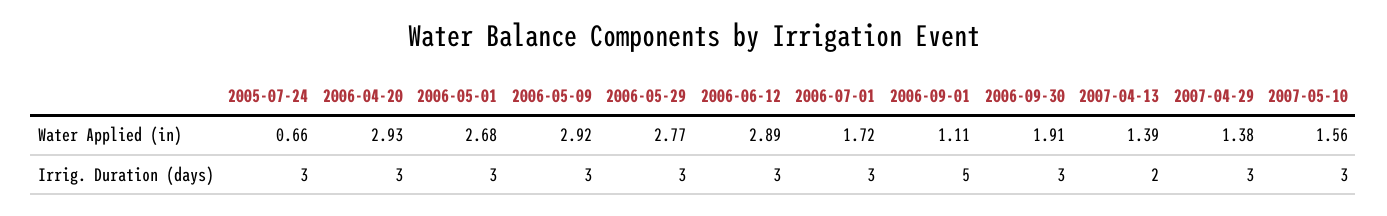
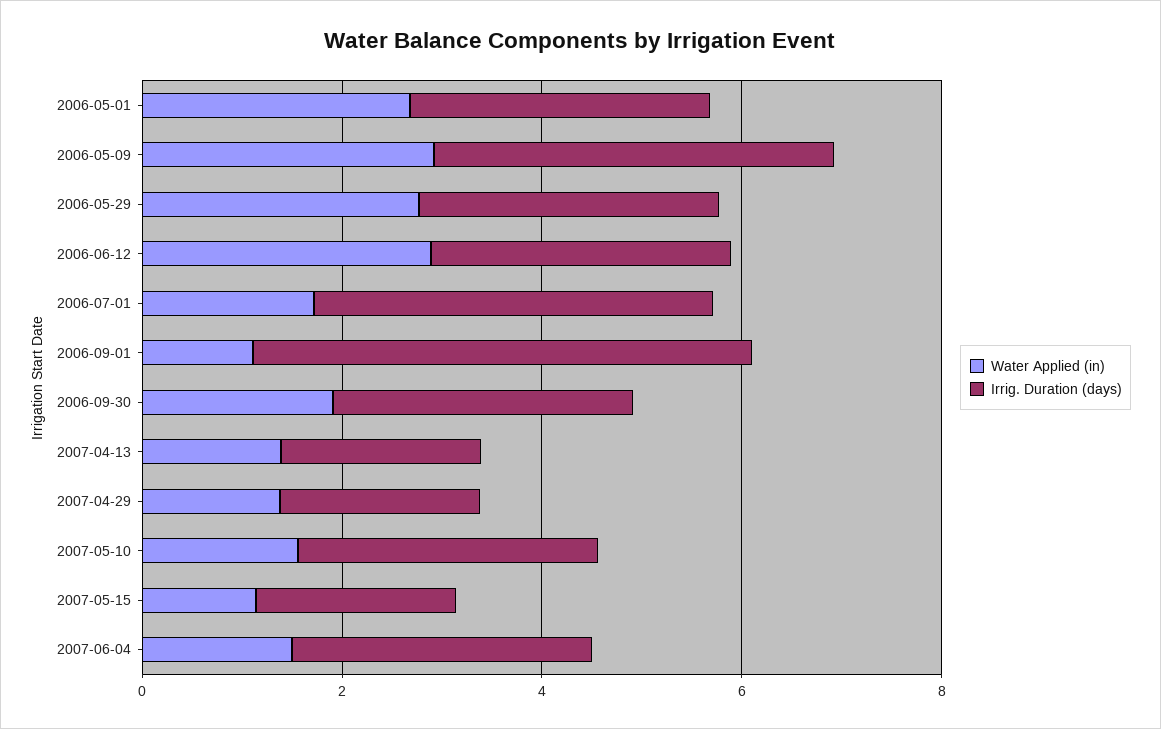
Water Applied (in), 2005-07-24: 0.66 -> none
Water Applied (in), 2006-04-20: 2.93 -> none
Irrig. Duration (days), 2005-07-24: 3 -> none
Irrig. Duration (days), 2006-04-20: 3 -> none
Irrig. Duration (days), 2006-05-09: 3 -> 4
Irrig. Duration (days), 2006-07-01: 3 -> 4
Irrig. Duration (days), 2007-04-29: 3 -> 2
Water Applied (in), 2007-05-15: none -> 1
Irrig. Duration (days), 2007-05-15: none -> 2
Water Applied (in), 2007-06-04: none -> 1.5
Irrig. Duration (days), 2007-06-04: none -> 3

